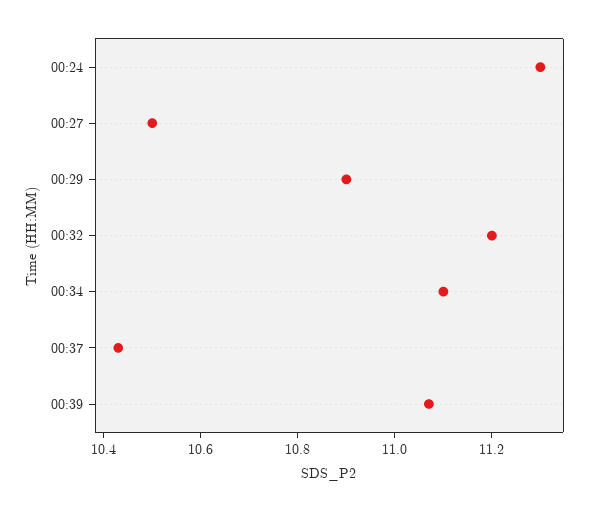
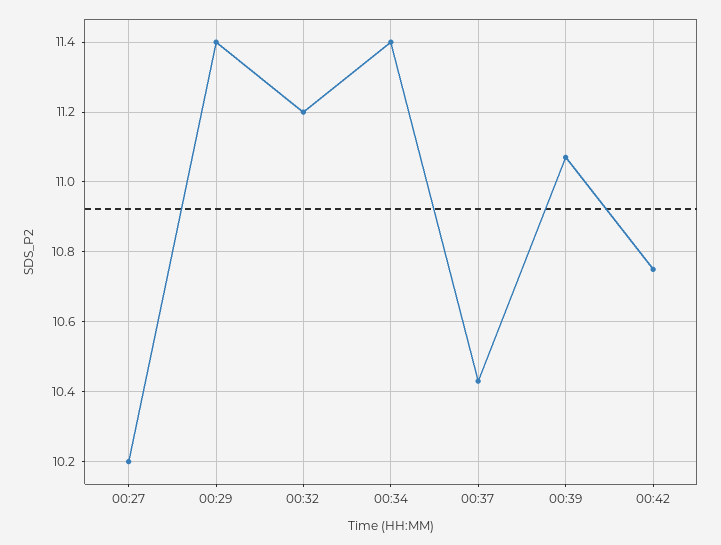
00:24: 11.3 -> none
00:27: 10.5 -> 10.2
00:29: 10.9 -> 11.4
00:34: 11.1 -> 11.4
00:42: none -> 10.75

